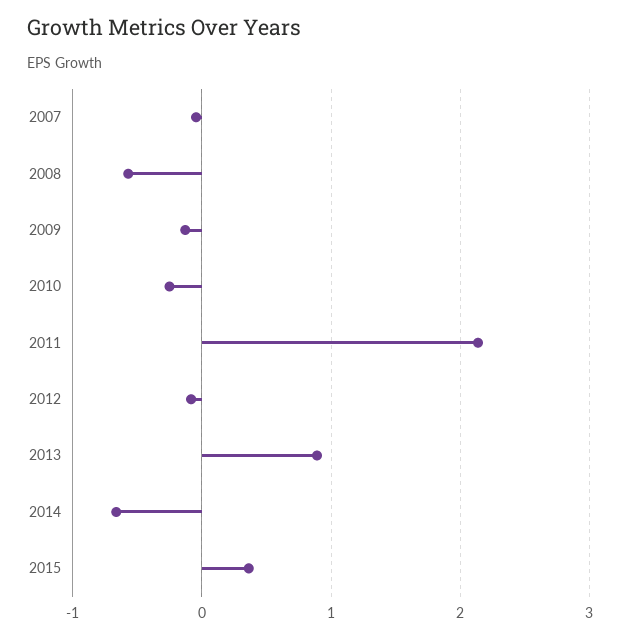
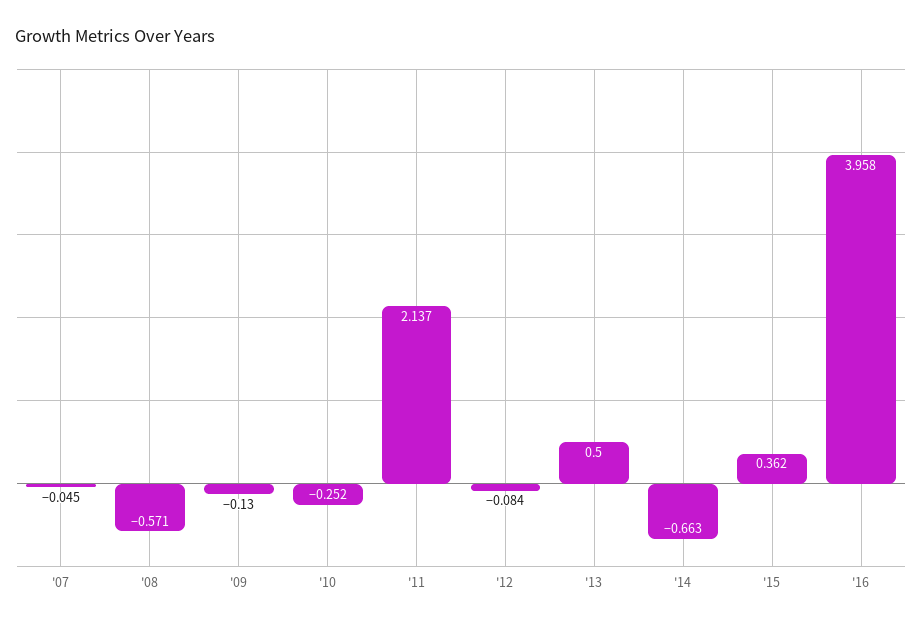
2013: 0.9 -> 0.5
'16: none -> 3.958

